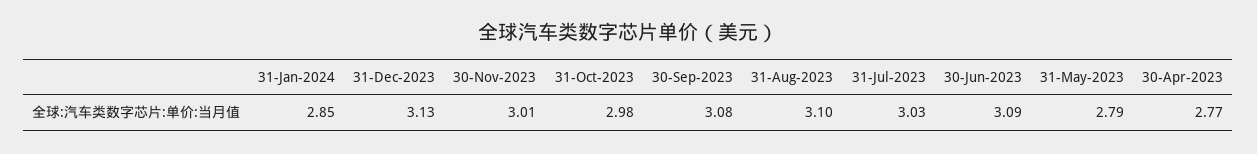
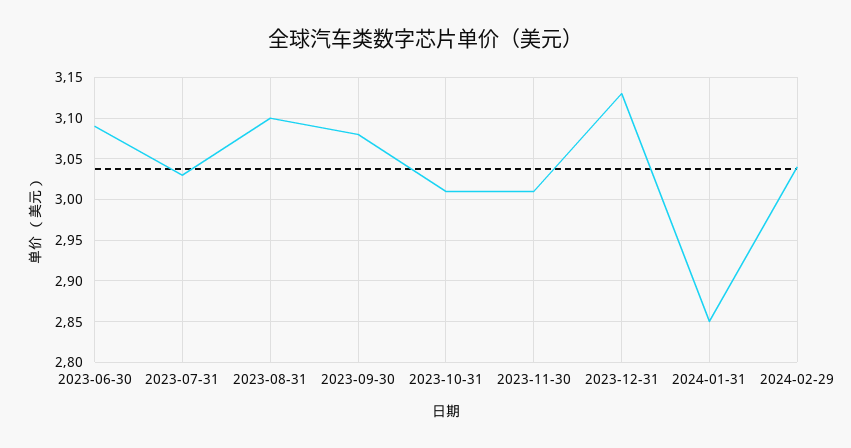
31-Oct-2023: 2.98 -> 3.01
31-May-2023: 2.79 -> none
30-Apr-2023: 2.77 -> none
2024-02-29: none -> 3.04

